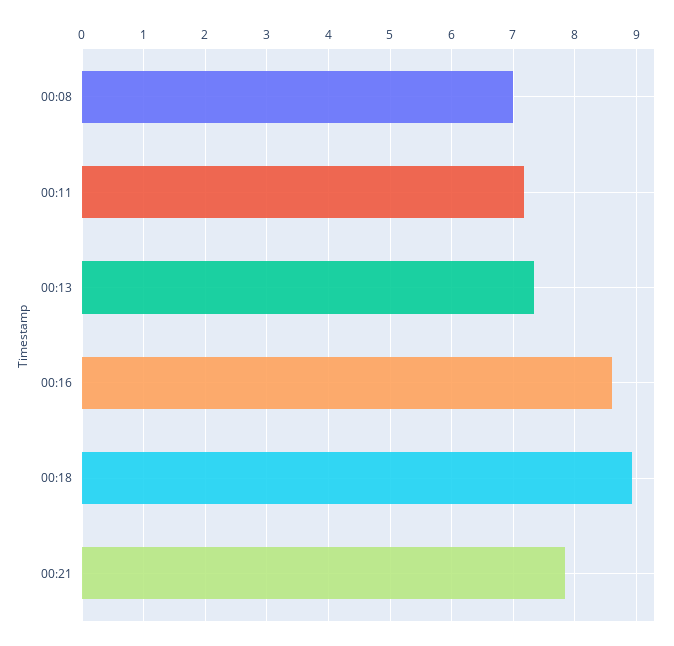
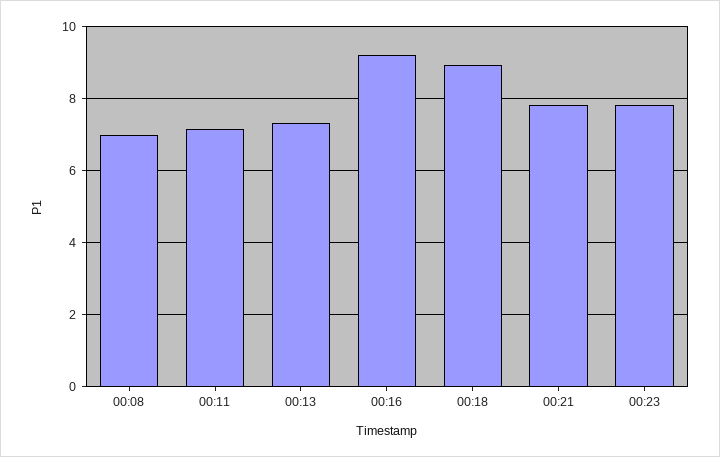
00:16: 8.6 -> 9.2
00:23: none -> 7.8

